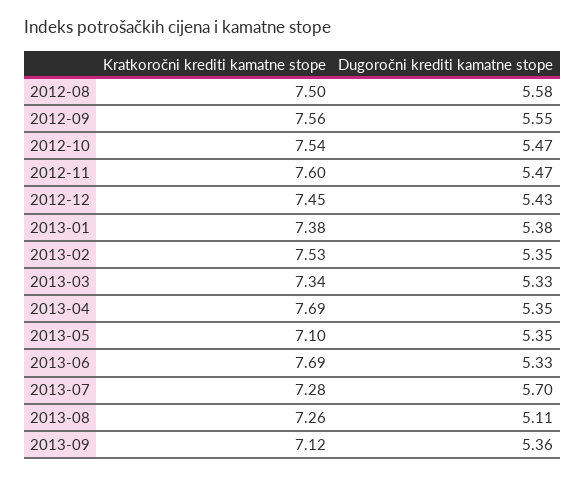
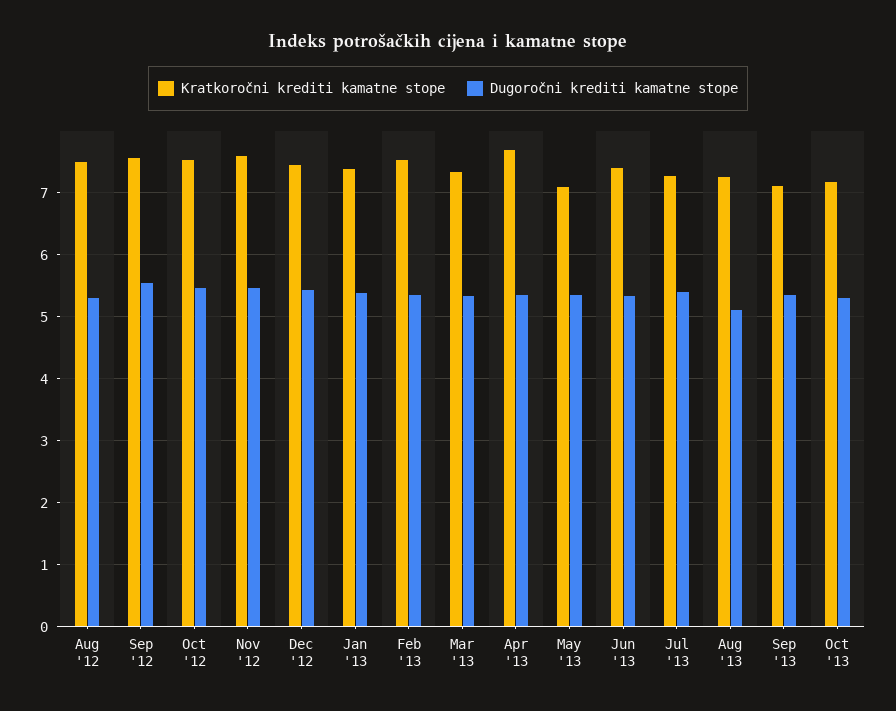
Dugoročni krediti kamatne stope, 2012-08: 5.58 -> 5.3
Kratkoročni krediti kamatne stope, 2013-06: 7.69 -> 7.4
Dugoročni krediti kamatne stope, 2013-07: 5.7 -> 5.4
Kratkoročni krediti kamatne stope, Oct '13: none -> 7.2
Dugoročni krediti kamatne stope, Oct '13: none -> 5.3

